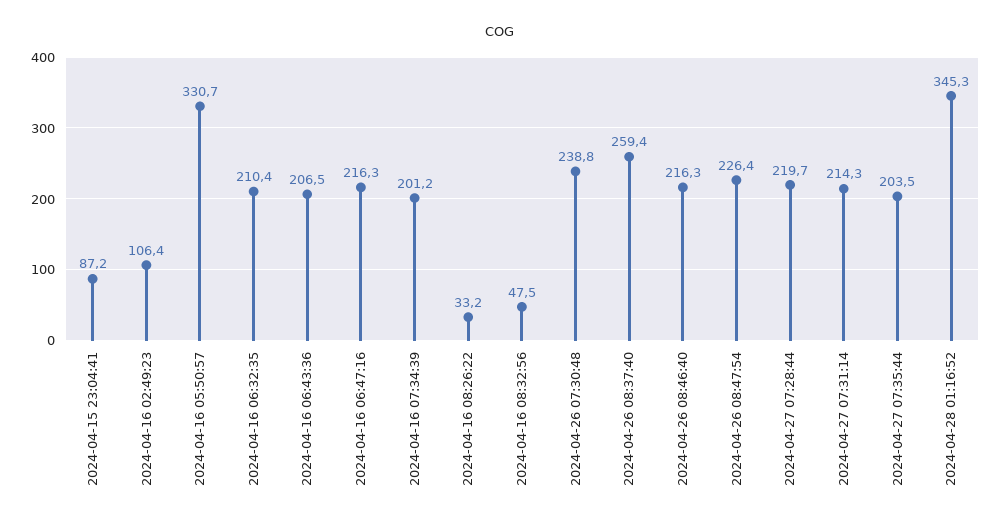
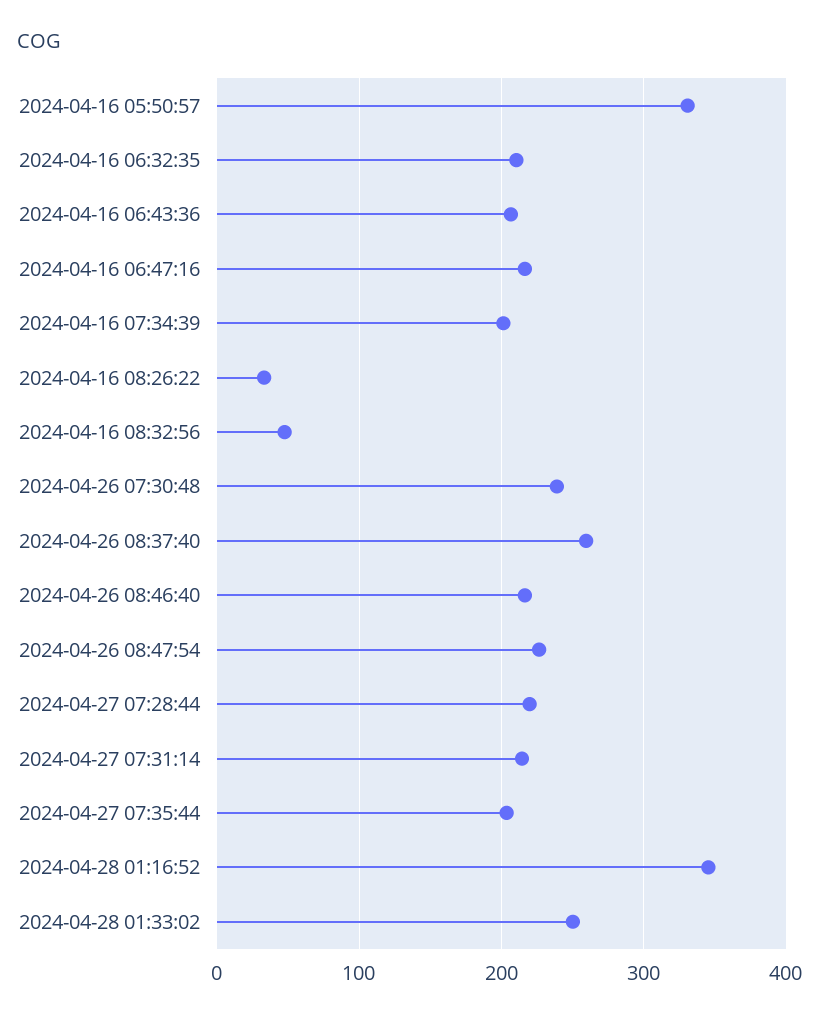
2024-04-15 23:04:41: 87.2 -> none
2024-04-16 02:49:23: 106.4 -> none
2024-04-28 01:33:02: none -> 250

